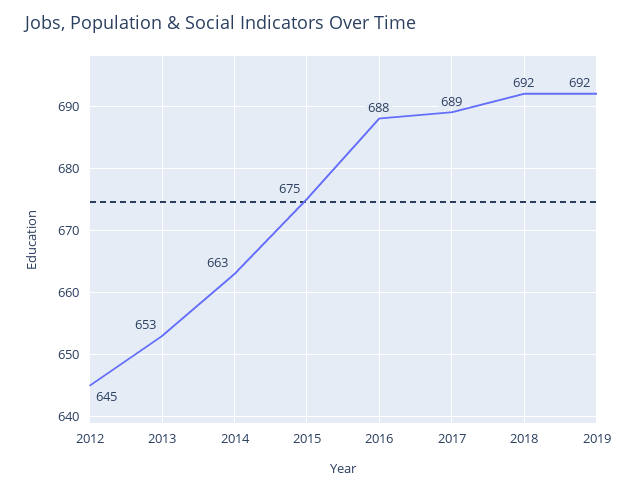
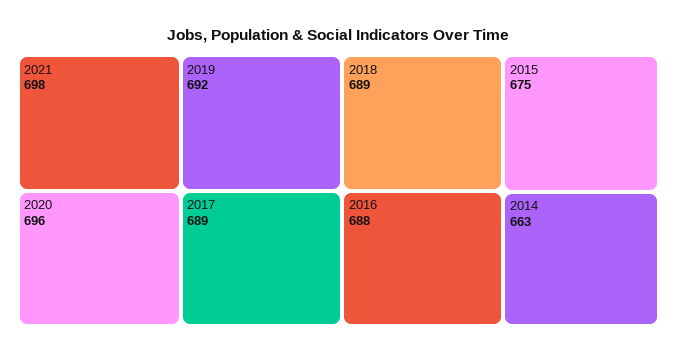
2012: 645 -> none
2013: 653 -> none
2018: 692 -> 689
2021: none -> 698
2020: none -> 696

